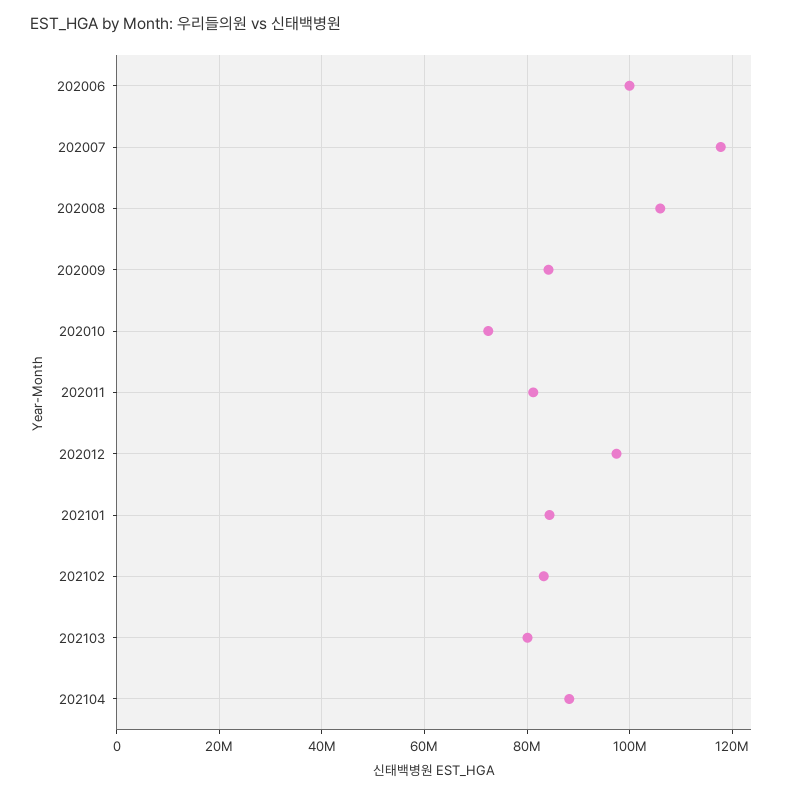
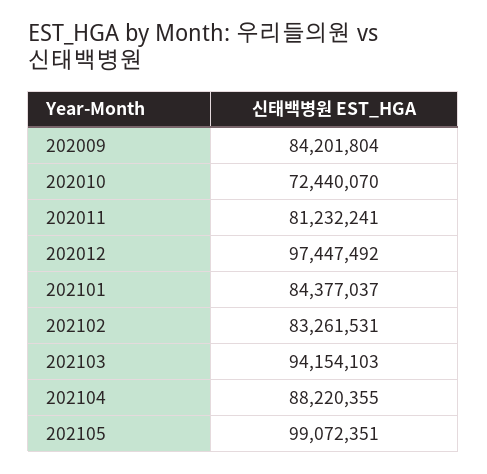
202006: 100000000 -> none
202007: 118000000 -> none
202008: 106000000 -> none
202103: 80000000 -> 94154103
202105: none -> 99072351

